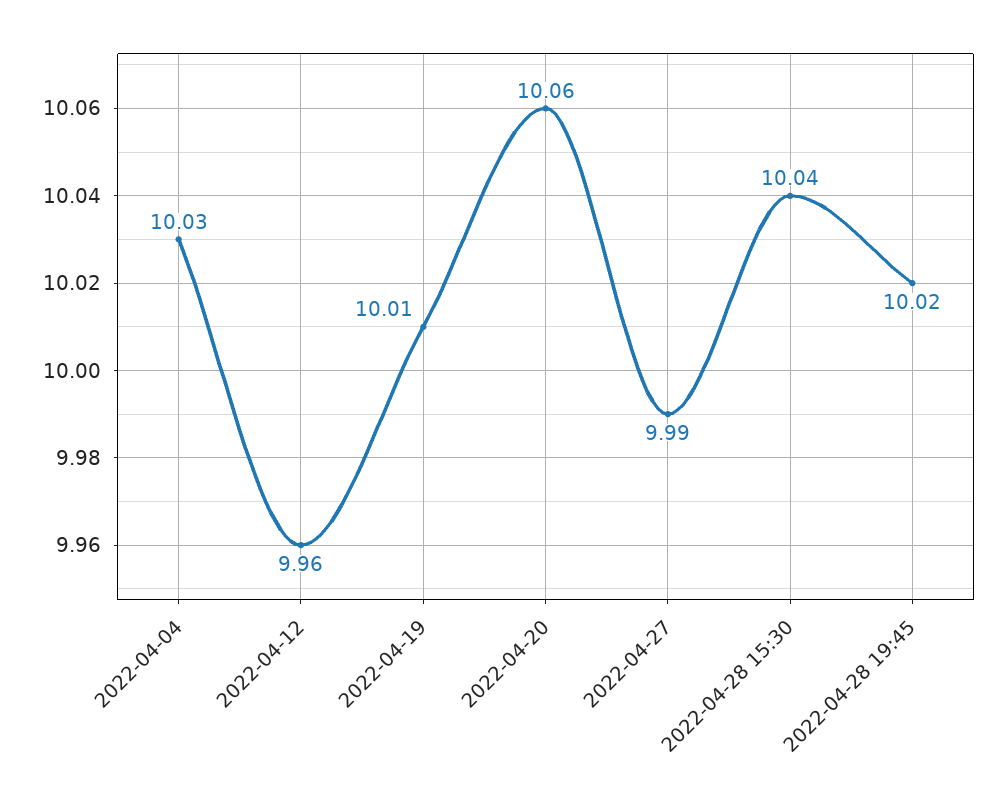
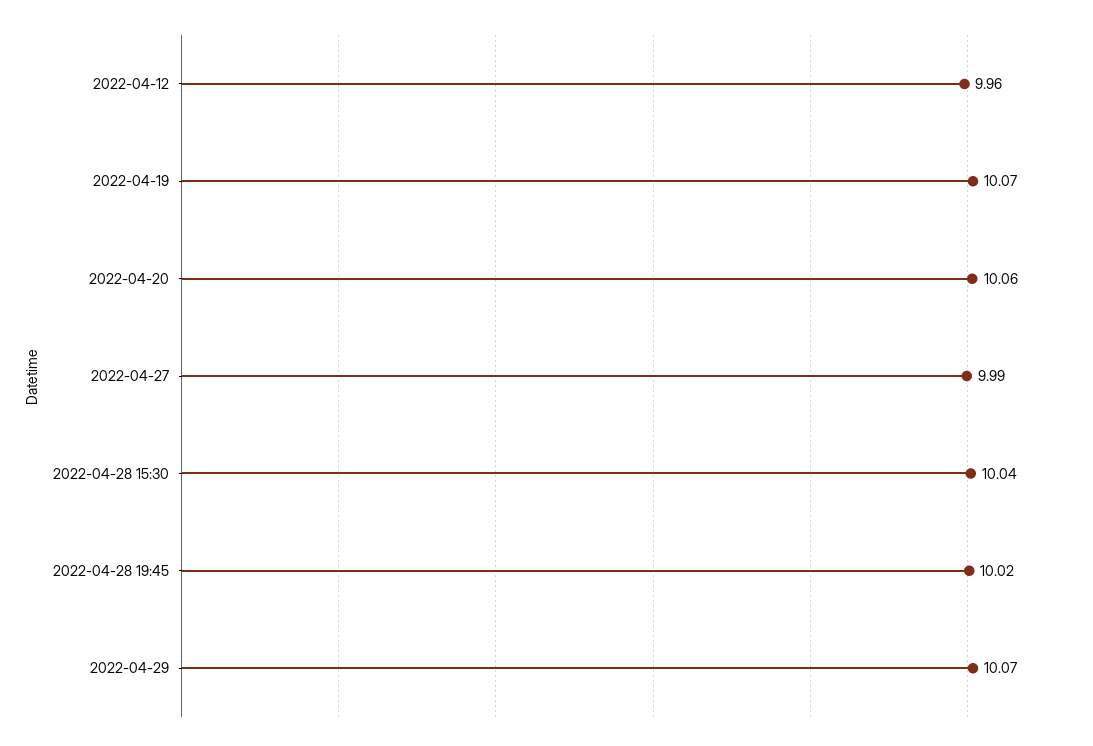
2022-04-04: 10.03 -> none
2022-04-19: 10.01 -> 10.07
2022-04-29: none -> 10.07

